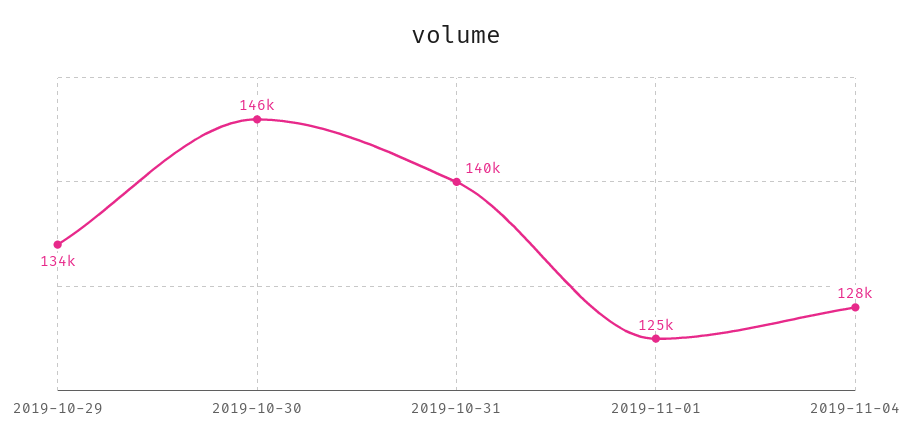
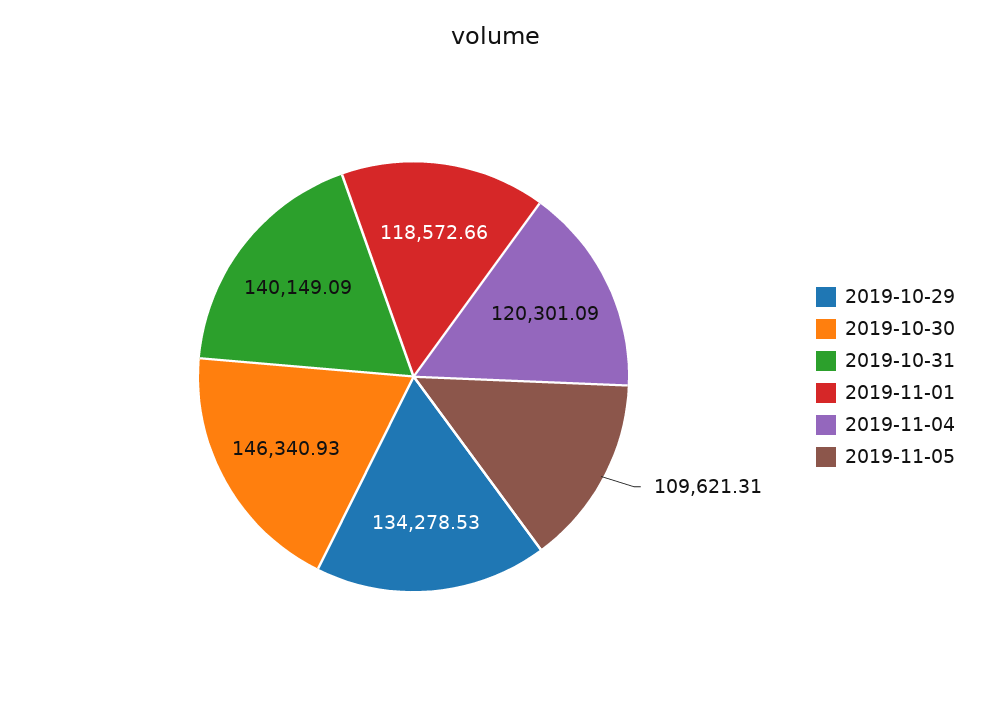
2019-11-01: 125000 -> 118572.66
2019-11-04: 128000 -> 120301.09
2019-11-05: none -> 109621.31

